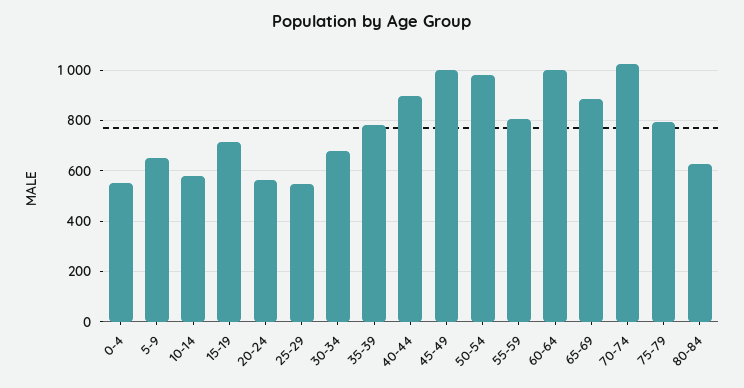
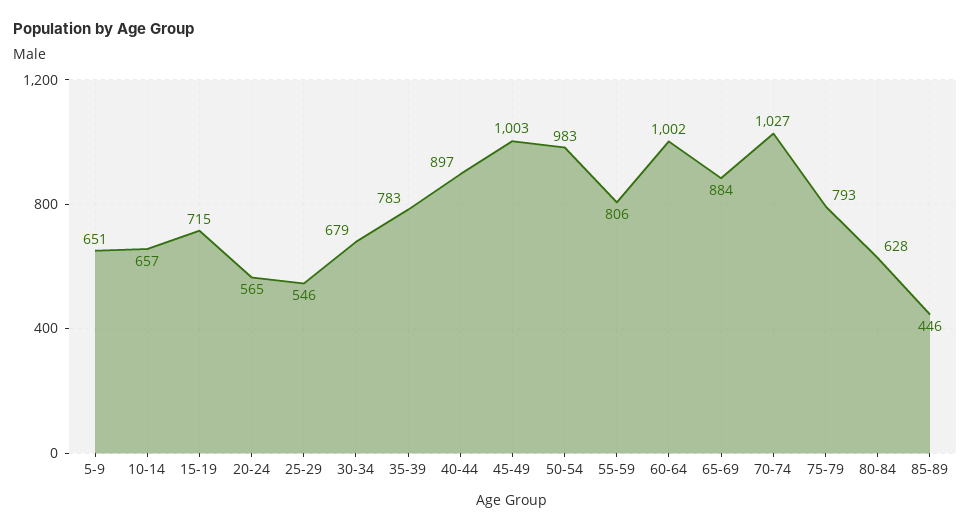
0-4: 550 -> none
10-14: 575 -> 657
85-89: none -> 446

